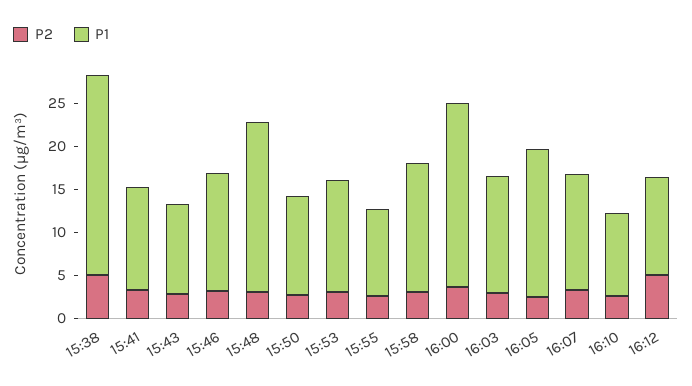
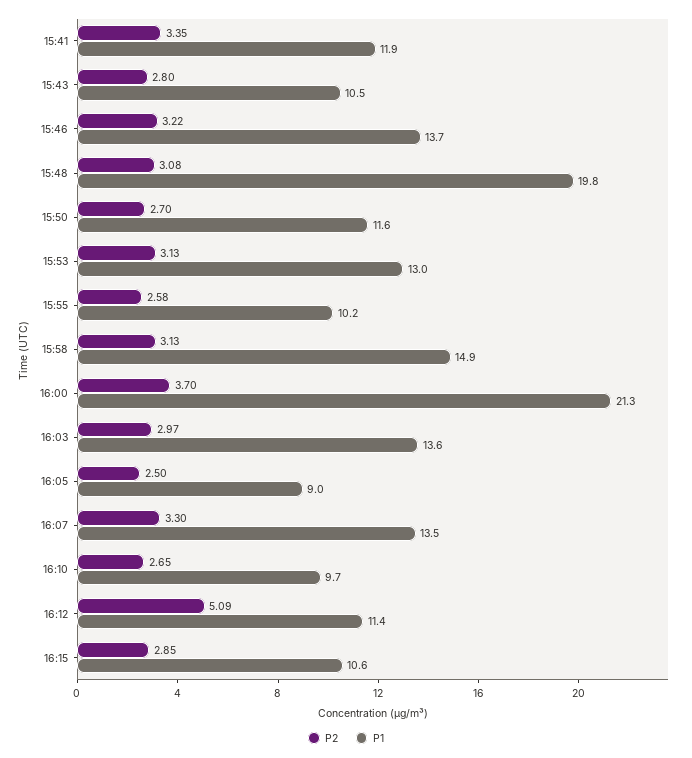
P2, 15:38: 5 -> none
P1, 15:38: 23 -> none
P1, 16:05: 17 -> 9
P2, 16:15: none -> 2.85
P1, 16:15: none -> 10.6

